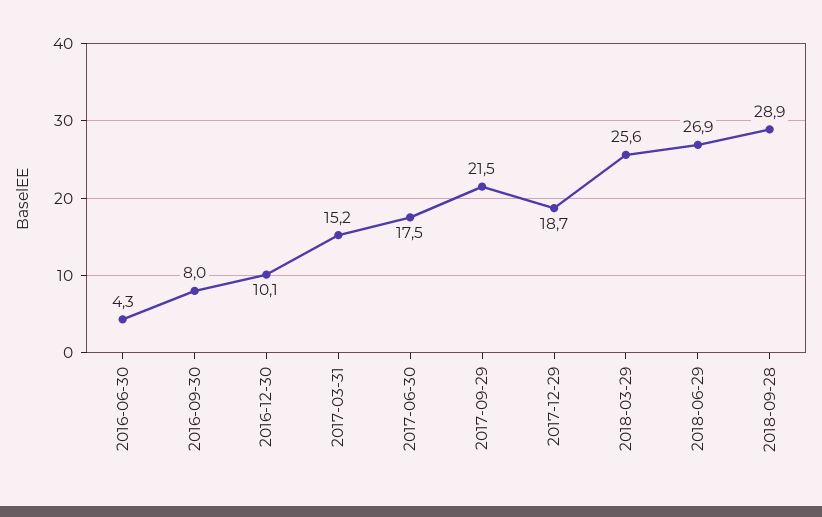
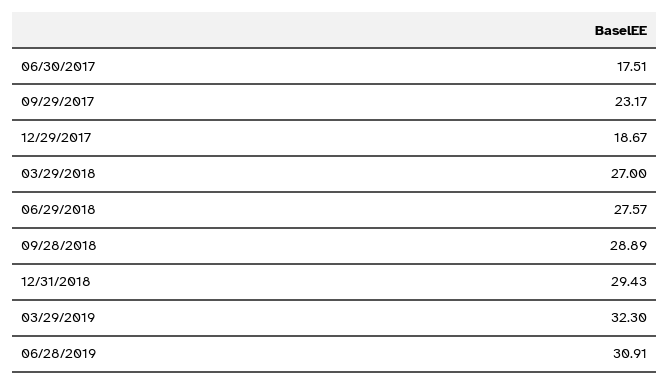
2016-06-30: 4.3 -> none
2016-09-30: 8 -> none
2016-12-30: 10.1 -> none
2017-03-31: 15.2 -> none
2017-09-29: 21.5 -> 23.17
2018-03-29: 25.6 -> 27
2018-06-29: 26.9 -> 27.57
12/31/2018: none -> 29.43
03/29/2019: none -> 32.3
06/28/2019: none -> 30.91

